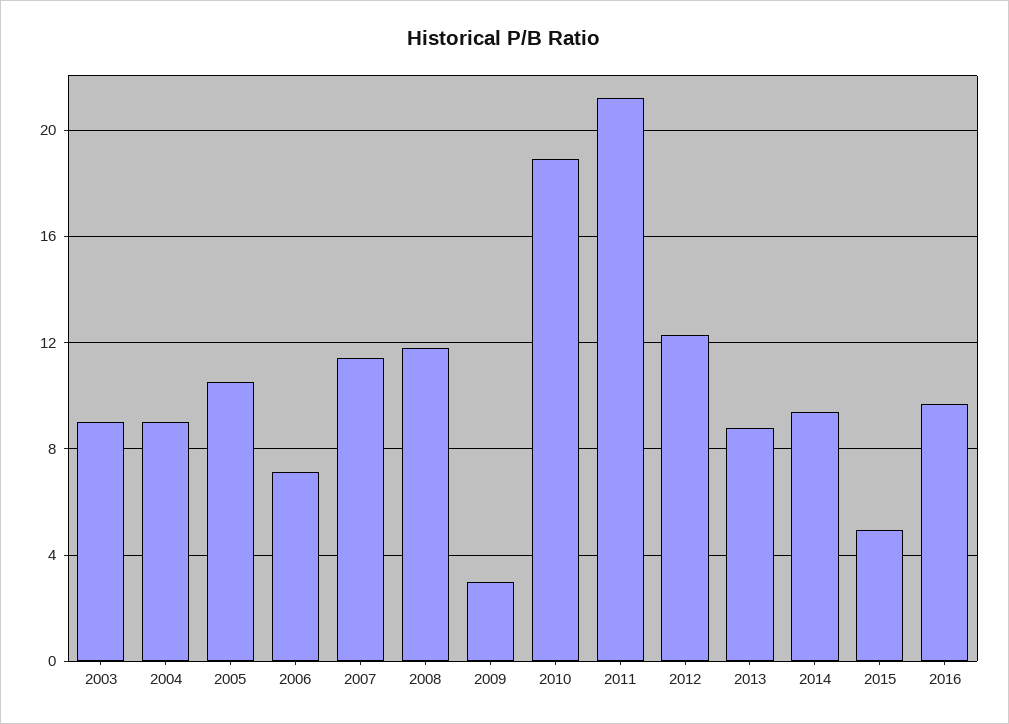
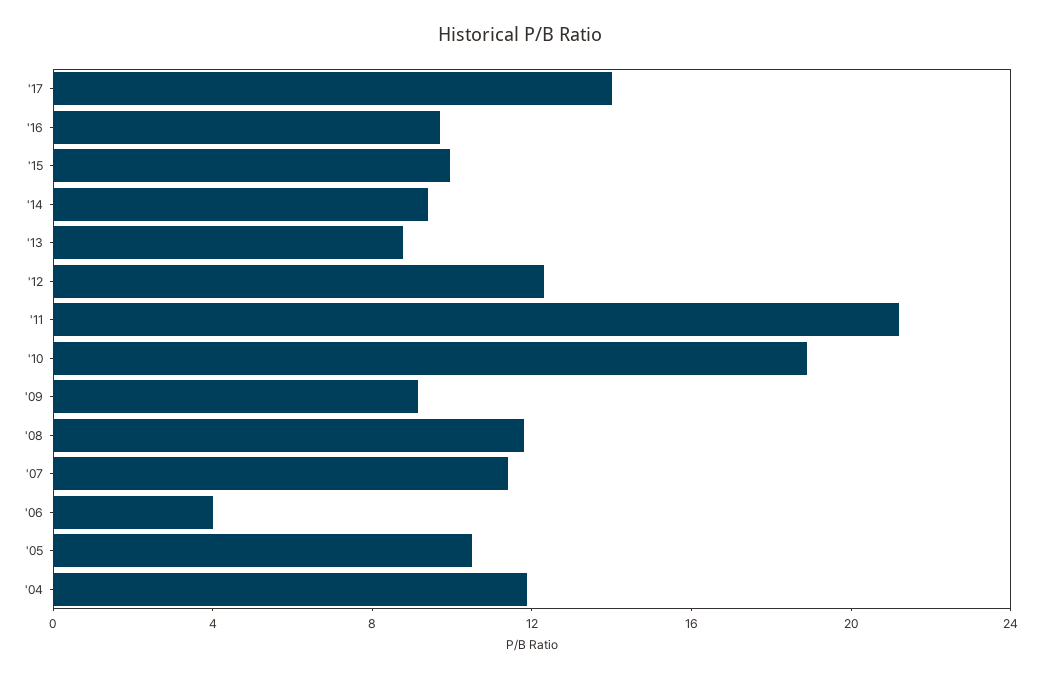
2003: 9 -> none
2004: 9 -> 12
2006: 7 -> 4
2009: 3 -> 9
2015: 5 -> 10
'17: none -> 14

